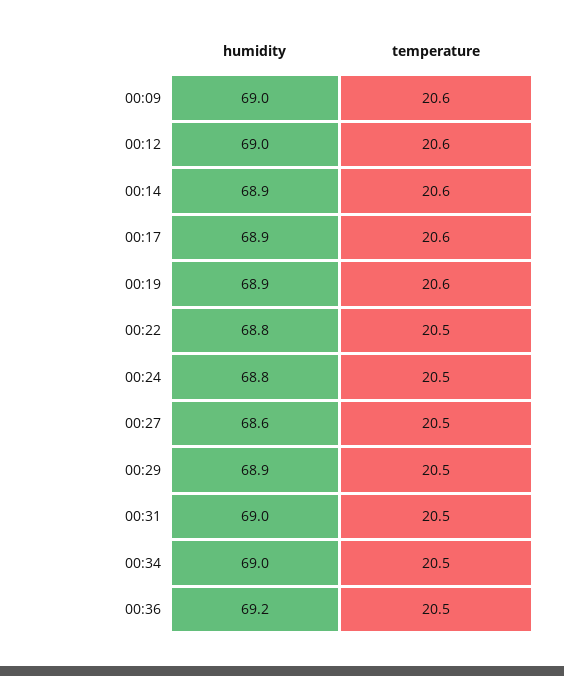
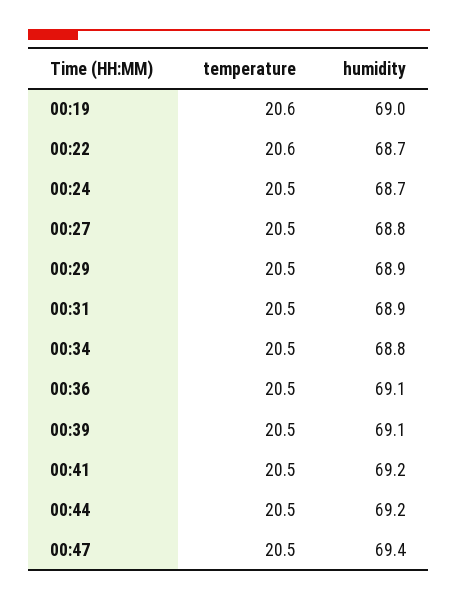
humidity, 00:09: 69 -> none
temperature, 00:09: 20.6 -> none
humidity, 00:12: 69 -> none
temperature, 00:12: 20.6 -> none
humidity, 00:14: 68.9 -> none
temperature, 00:14: 20.6 -> none
humidity, 00:17: 68.9 -> none
temperature, 00:17: 20.6 -> none
humidity, 00:19: 68.9 -> 69
humidity, 00:22: 68.8 -> 68.7
temperature, 00:22: 20.5 -> 20.6
humidity, 00:24: 68.8 -> 68.7
humidity, 00:27: 68.6 -> 68.8
humidity, 00:31: 69 -> 68.9
humidity, 00:34: 69 -> 68.8
humidity, 00:36: 69.2 -> 69.1
temperature, 00:39: none -> 20.5
humidity, 00:39: none -> 69.1
temperature, 00:41: none -> 20.5
humidity, 00:41: none -> 69.2
temperature, 00:44: none -> 20.5
humidity, 00:44: none -> 69.2
temperature, 00:47: none -> 20.5
humidity, 00:47: none -> 69.4

